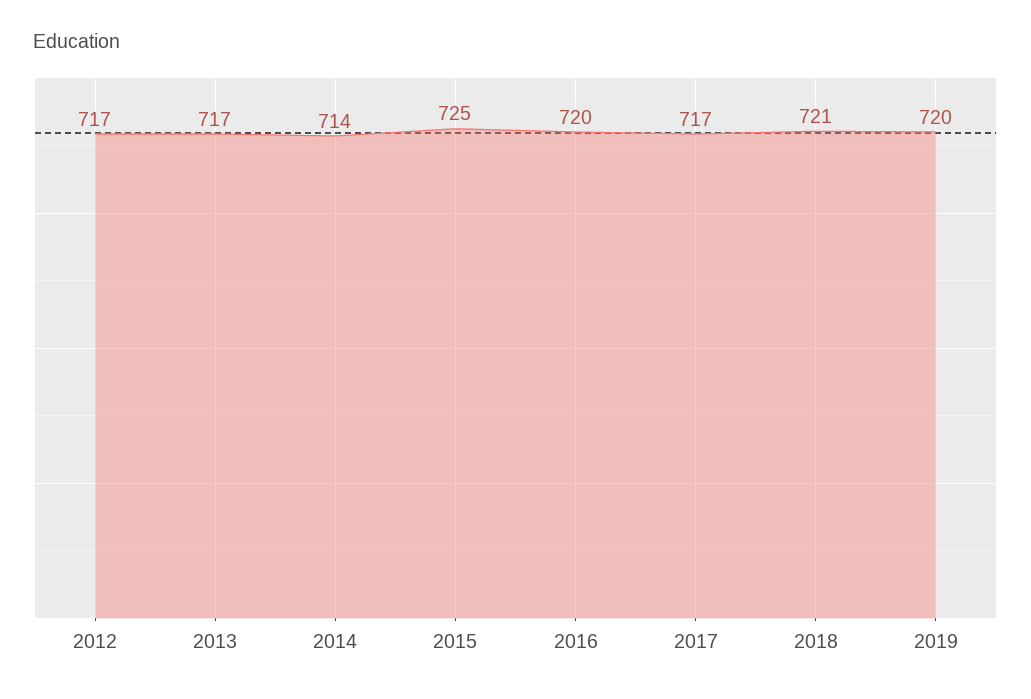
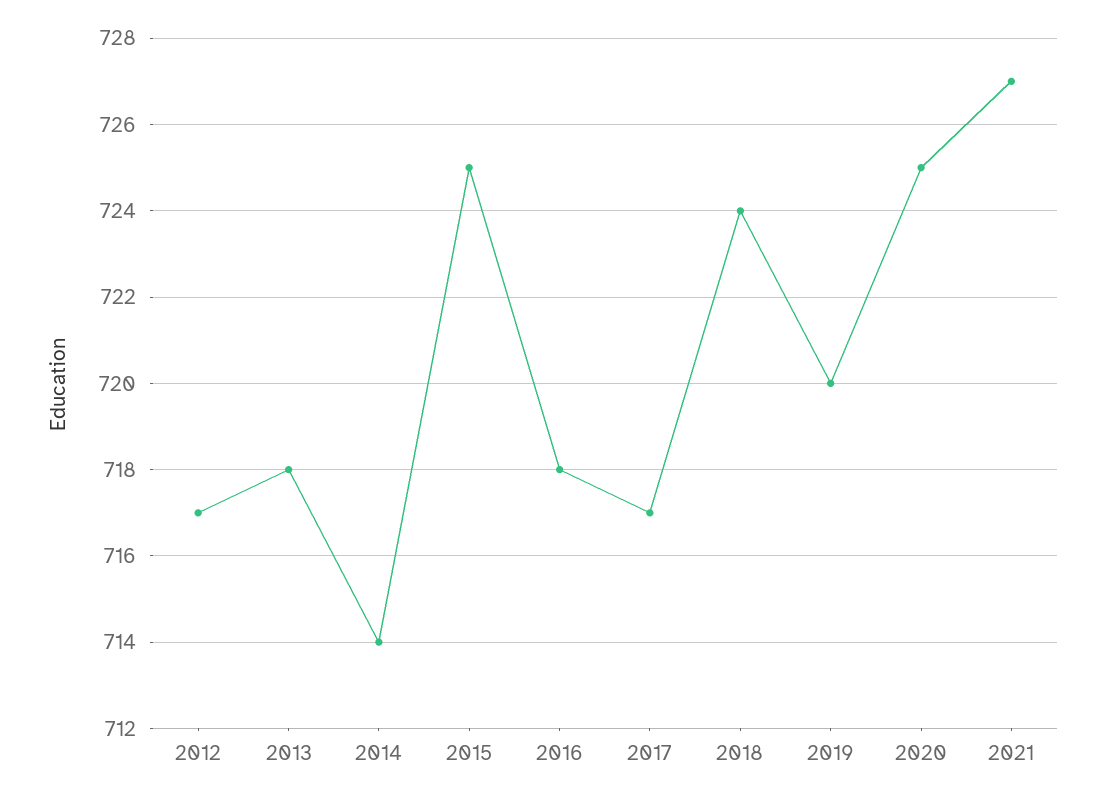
2013: 717 -> 718
2016: 720 -> 718
2018: 721 -> 724
2020: none -> 725
2021: none -> 727

